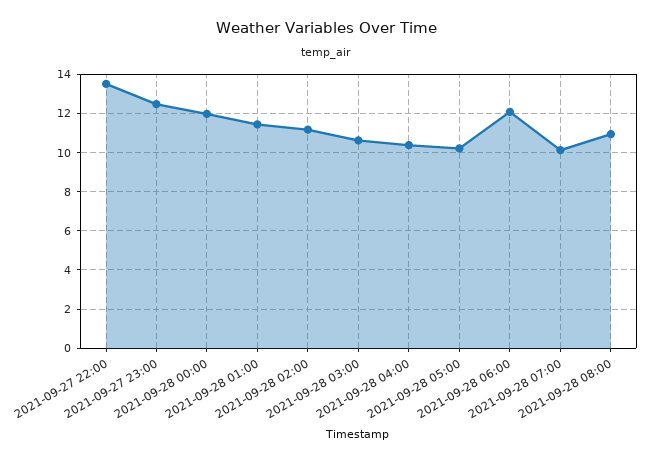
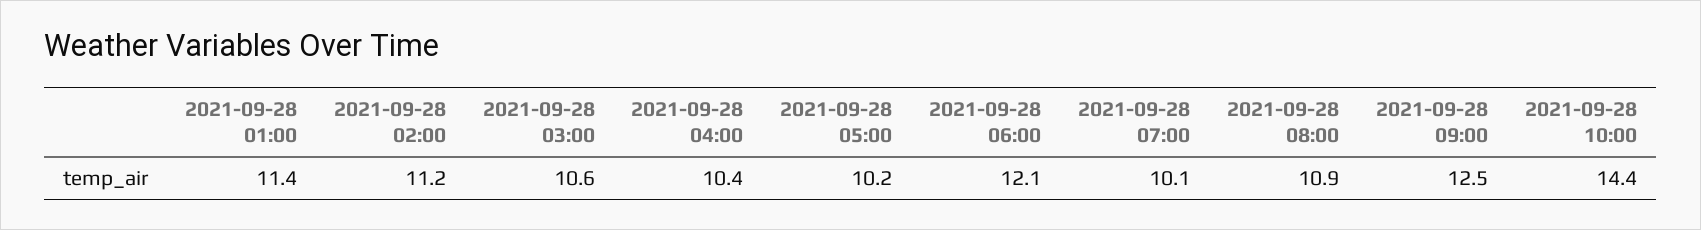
2021-09-27 22:00: 13.5 -> none
2021-09-27 23:00: 12.5 -> none
2021-09-28 00:00: 12 -> none
2021-09-28 09:00: none -> 12.5
2021-09-28 10:00: none -> 14.4

